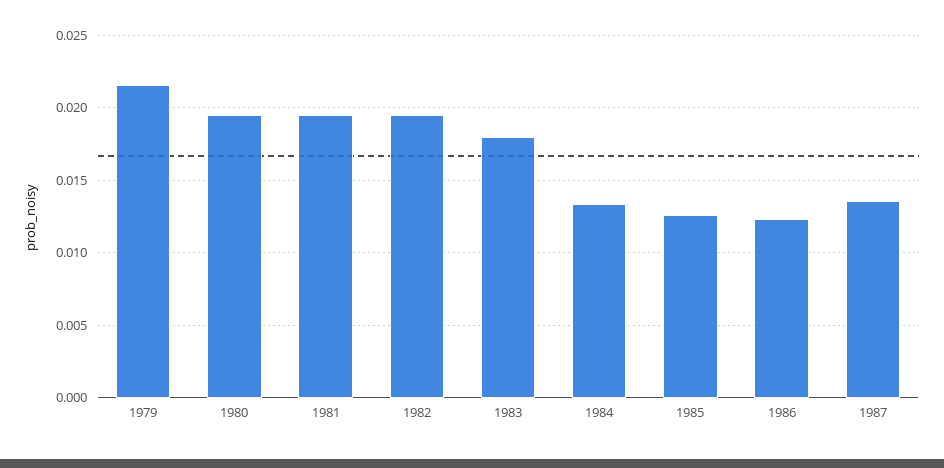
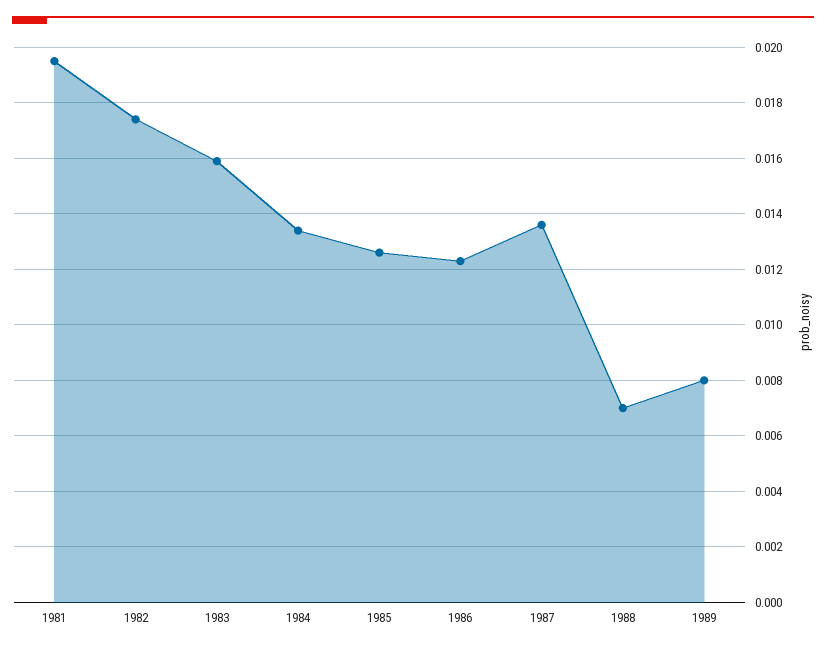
1979: 0.0215 -> none
1980: 0.0195 -> none
1982: 0.0195 -> 0.0175
1983: 0.018 -> 0.016
1988: none -> 0.007
1989: none -> 0.008

